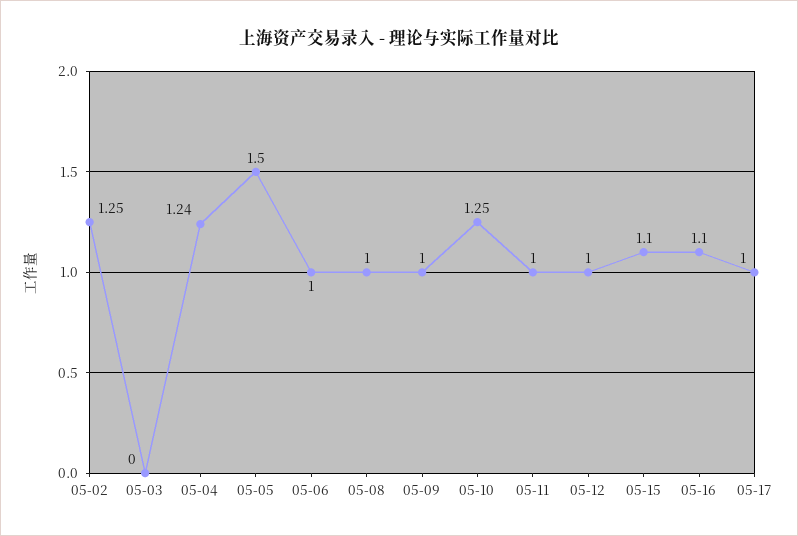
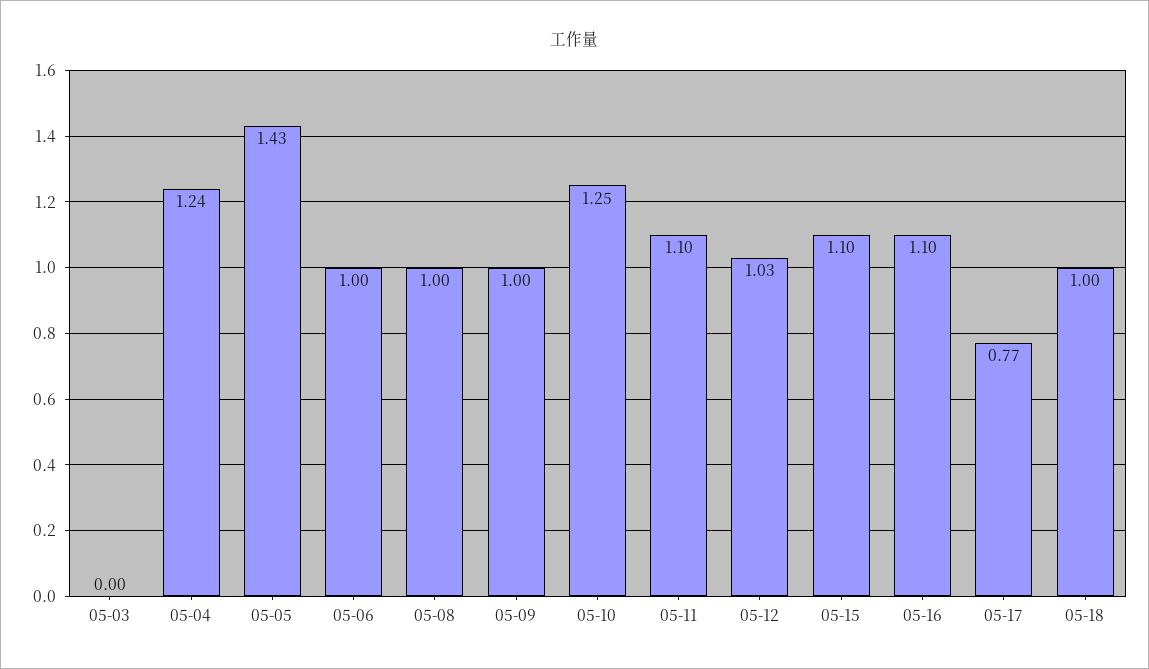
05-02: 1.25 -> none
05-05: 1.5 -> 1.43
05-11: 1 -> 1.1
05-12: 1 -> 1.03
05-17: 1 -> 0.77
05-18: none -> 1

